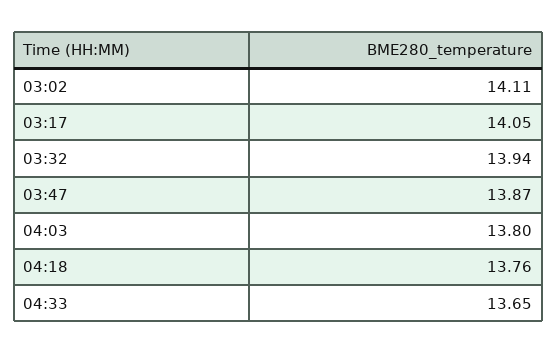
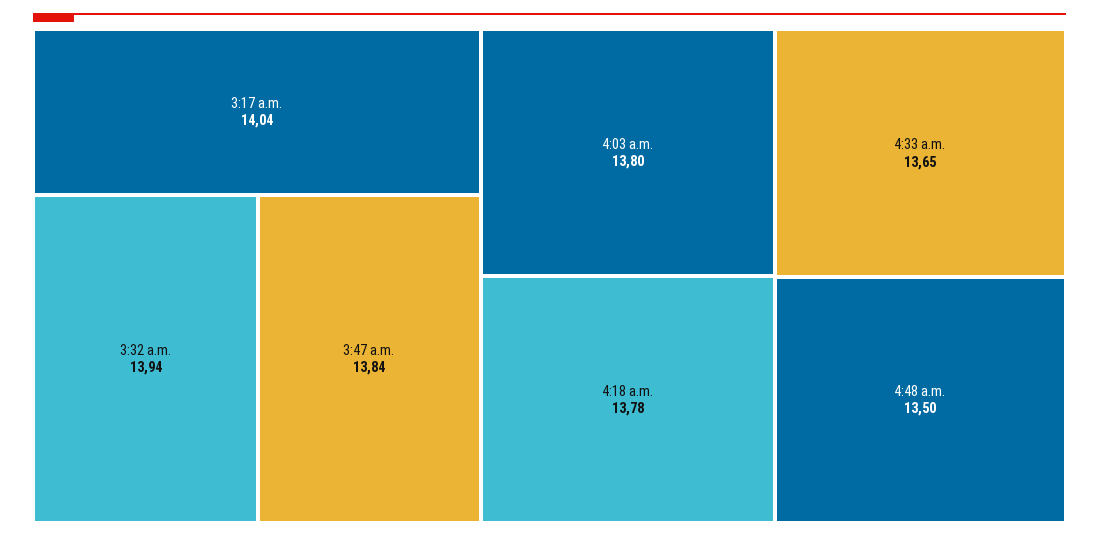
03:02: 14.11 -> none
03:17: 14.05 -> 14.04
03:47: 13.87 -> 13.84
04:18: 13.76 -> 13.78
4:48 a.m.: none -> 13.5

